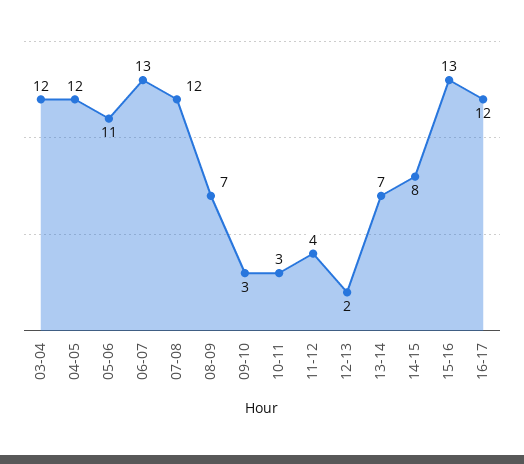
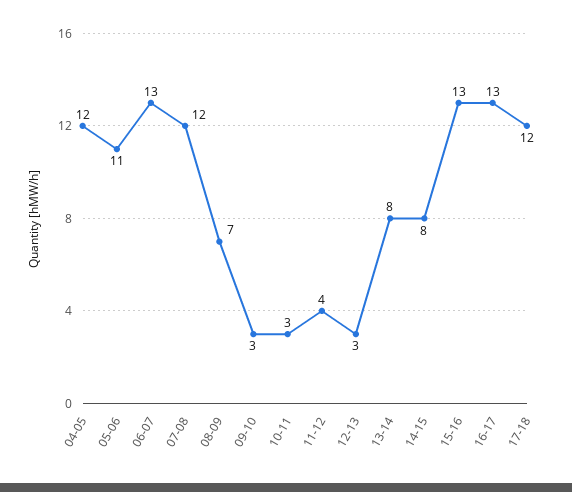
03-04: 12 -> none
12-13: 2 -> 3
13-14: 7 -> 8
16-17: 12 -> 13
17-18: none -> 12

